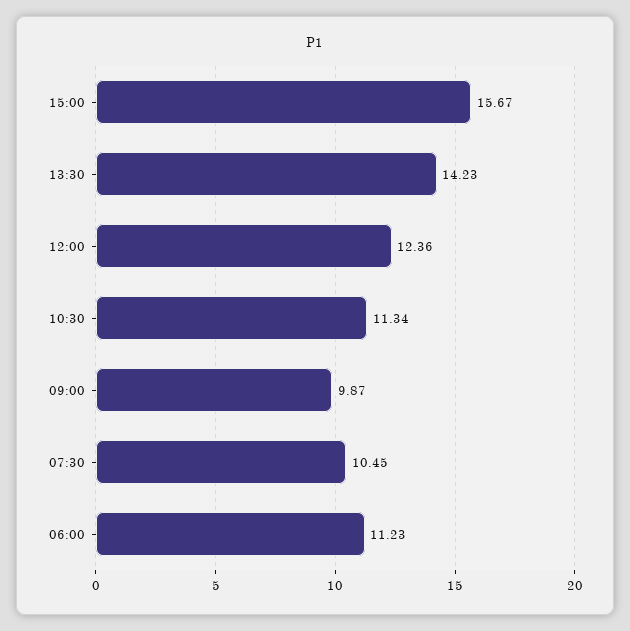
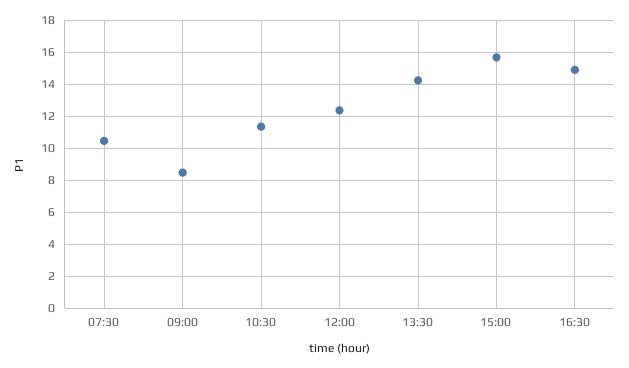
09:00: 9.87 -> 8.5
06:00: 11.23 -> none
16:30: none -> 15

